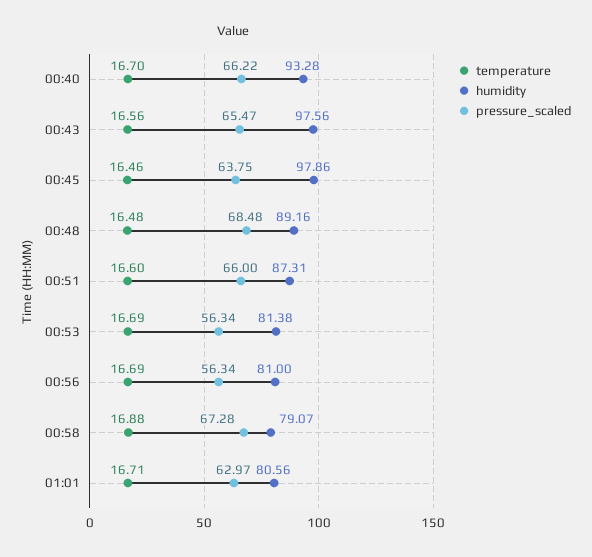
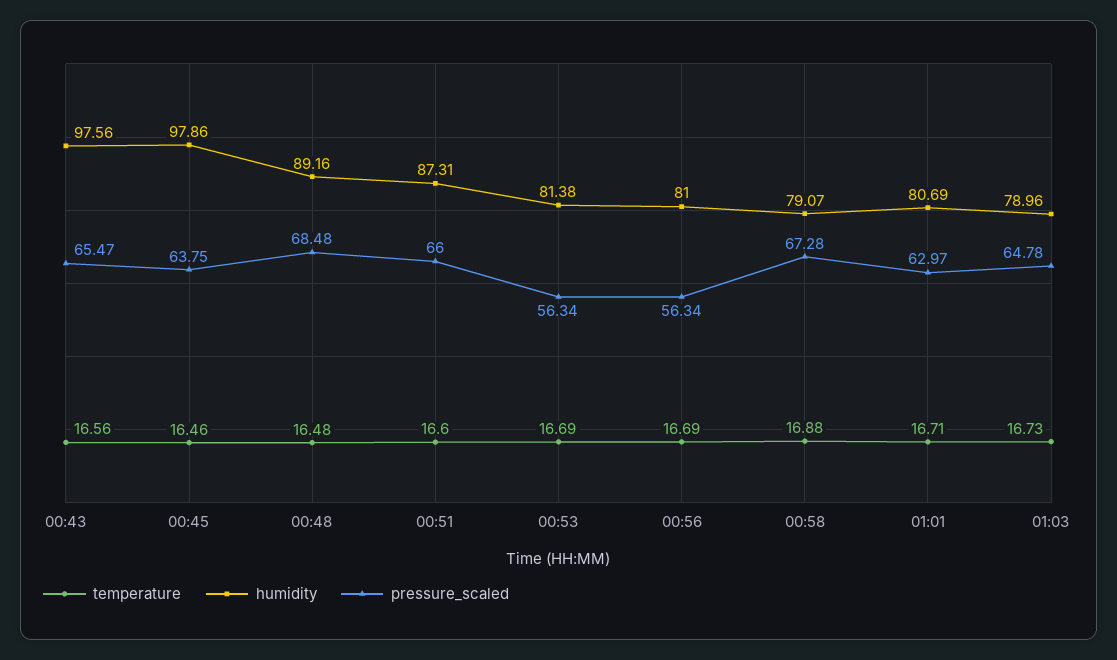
temperature, 00:40: 16.7 -> none
humidity, 00:40: 93.28 -> none
pressure_scaled, 00:40: 66.22 -> none
humidity, 01:01: 80.56 -> 80.69
temperature, 01:03: none -> 16.73
humidity, 01:03: none -> 78.96
pressure_scaled, 01:03: none -> 64.78

